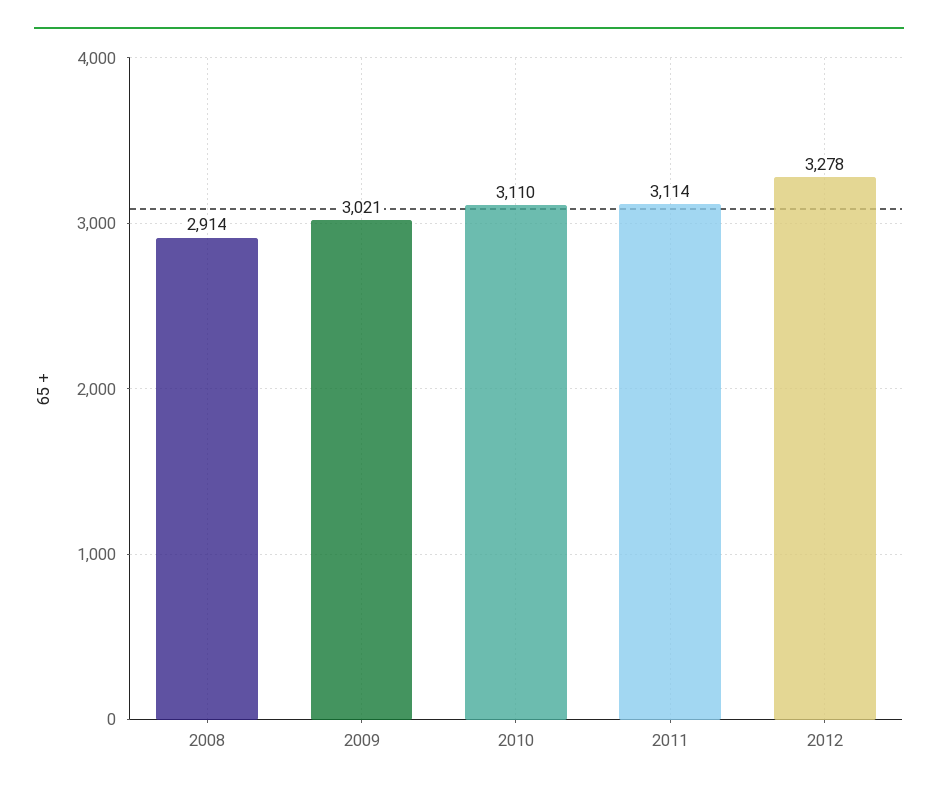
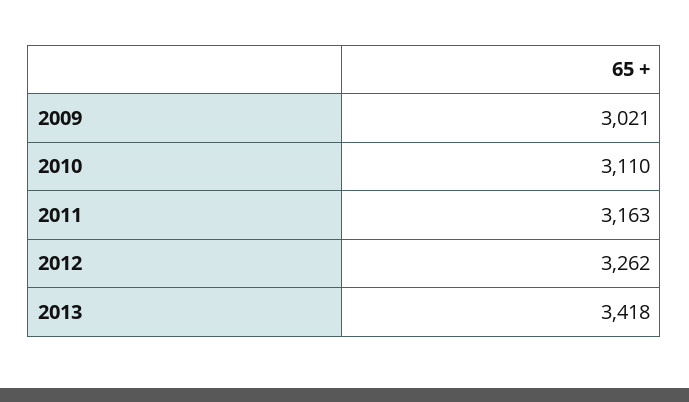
2008: 2914 -> none
2011: 3114 -> 3163
2012: 3278 -> 3262
2013: none -> 3418

